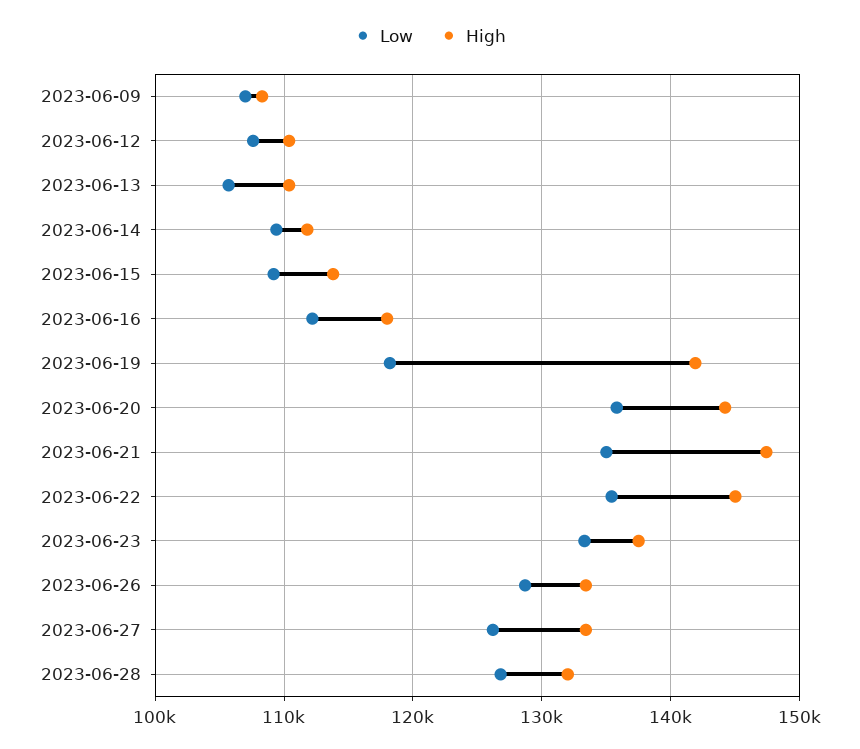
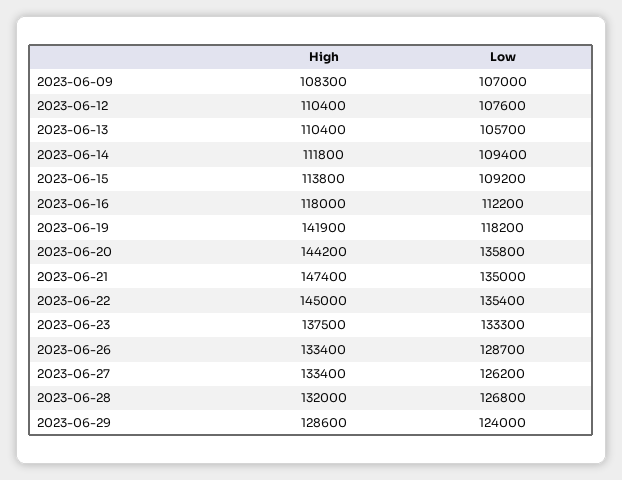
High, 2023-06-29: none -> 128600
Low, 2023-06-29: none -> 124000

